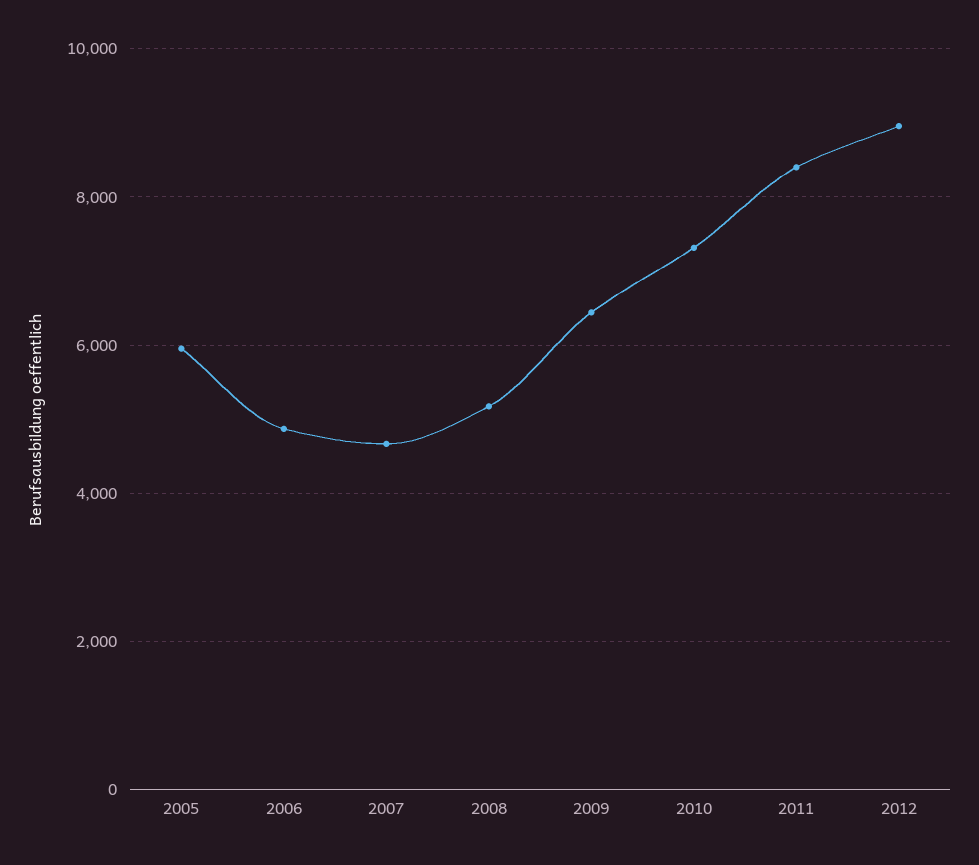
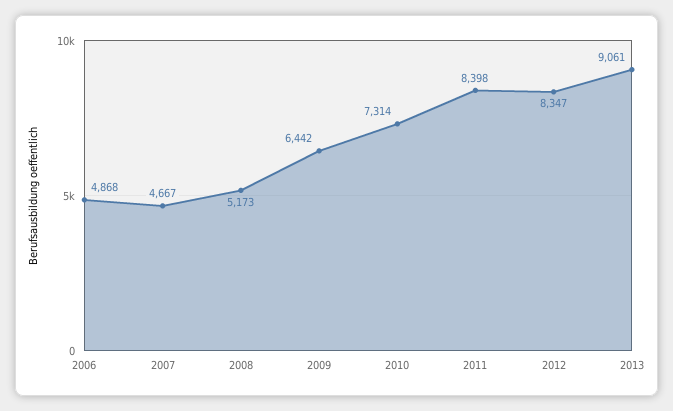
2005: 6000 -> none
2012: 9000 -> 8347
2013: none -> 9061

